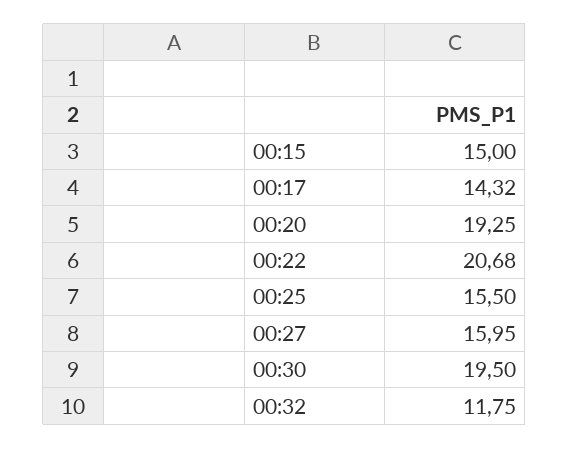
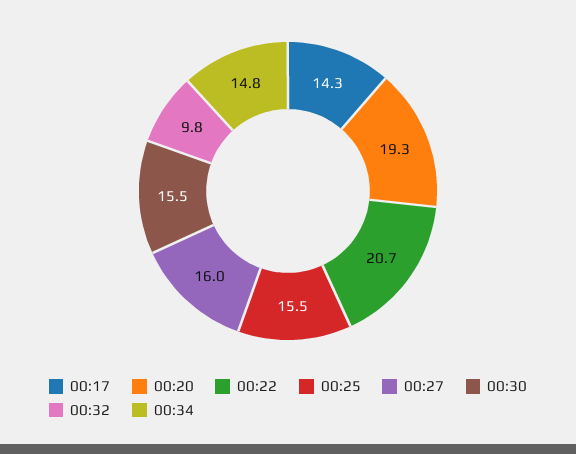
00:15: 15 -> none
00:30: 19.5 -> 15.5
00:32: 11.75 -> 9.8
00:34: none -> 14.8

